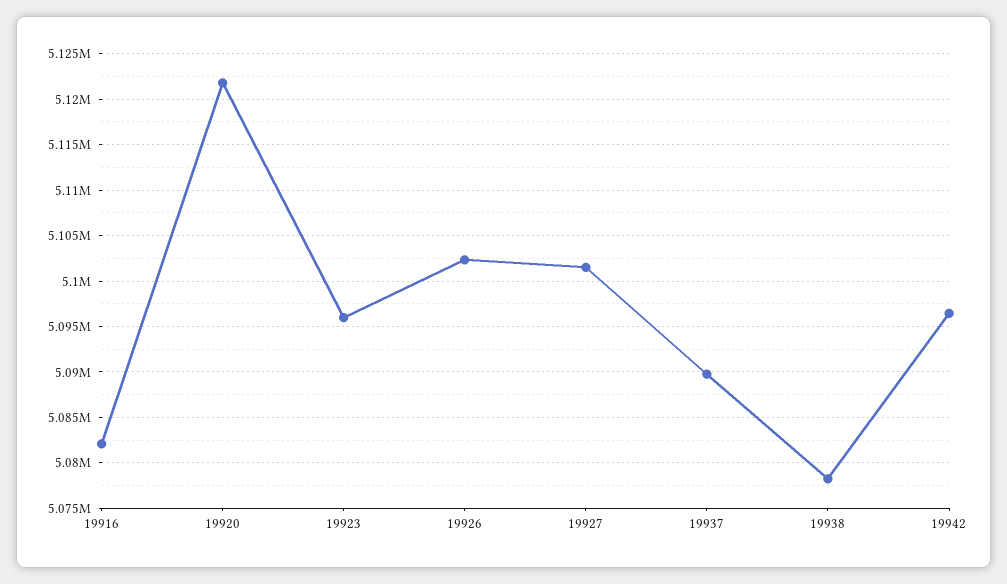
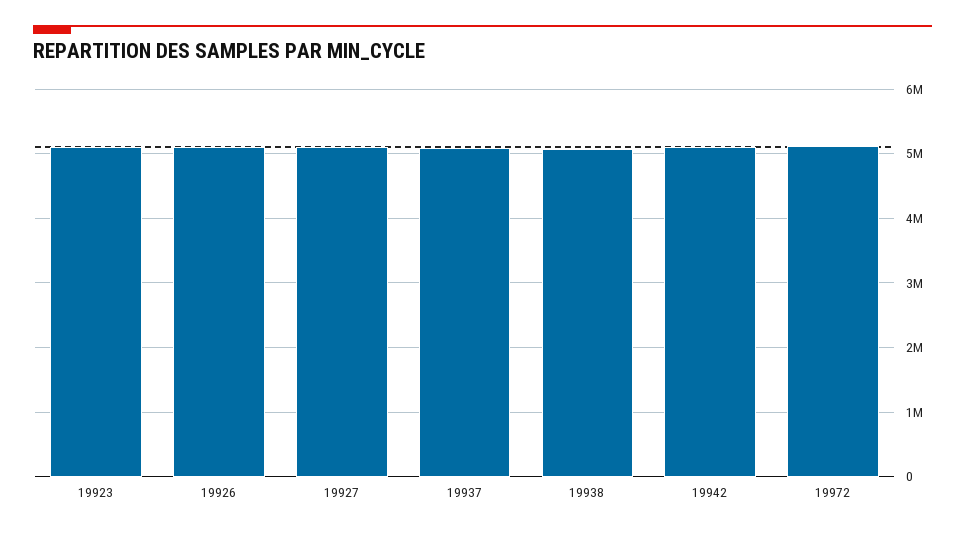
19916: 5082000 -> none
19920: 5122000 -> none
19972: none -> 5100000

